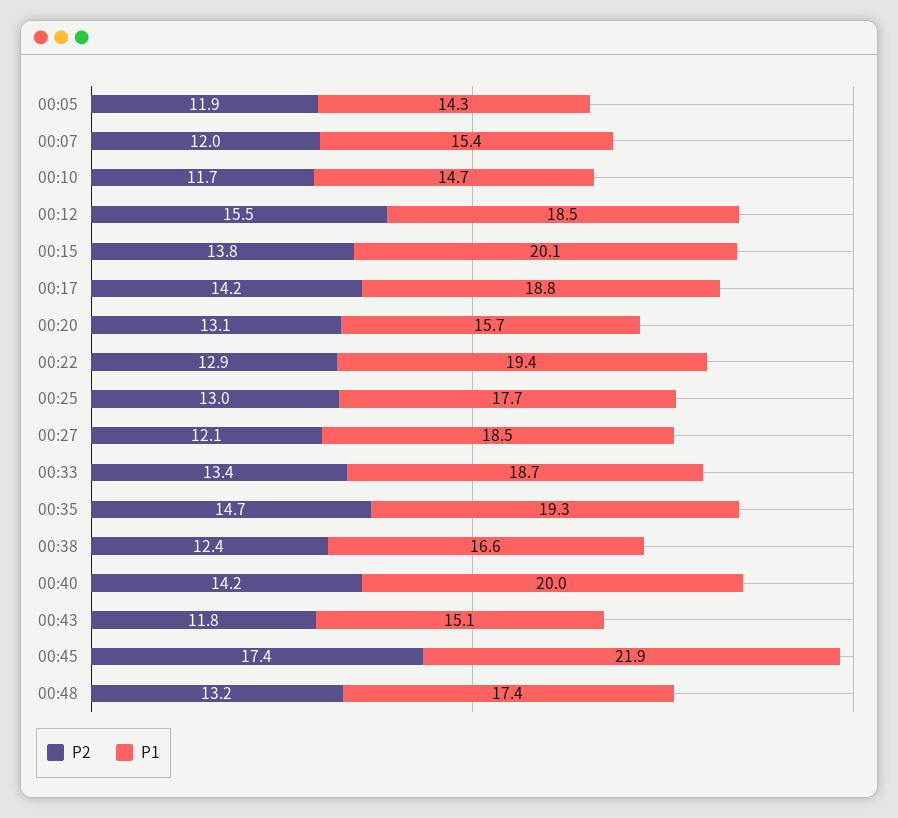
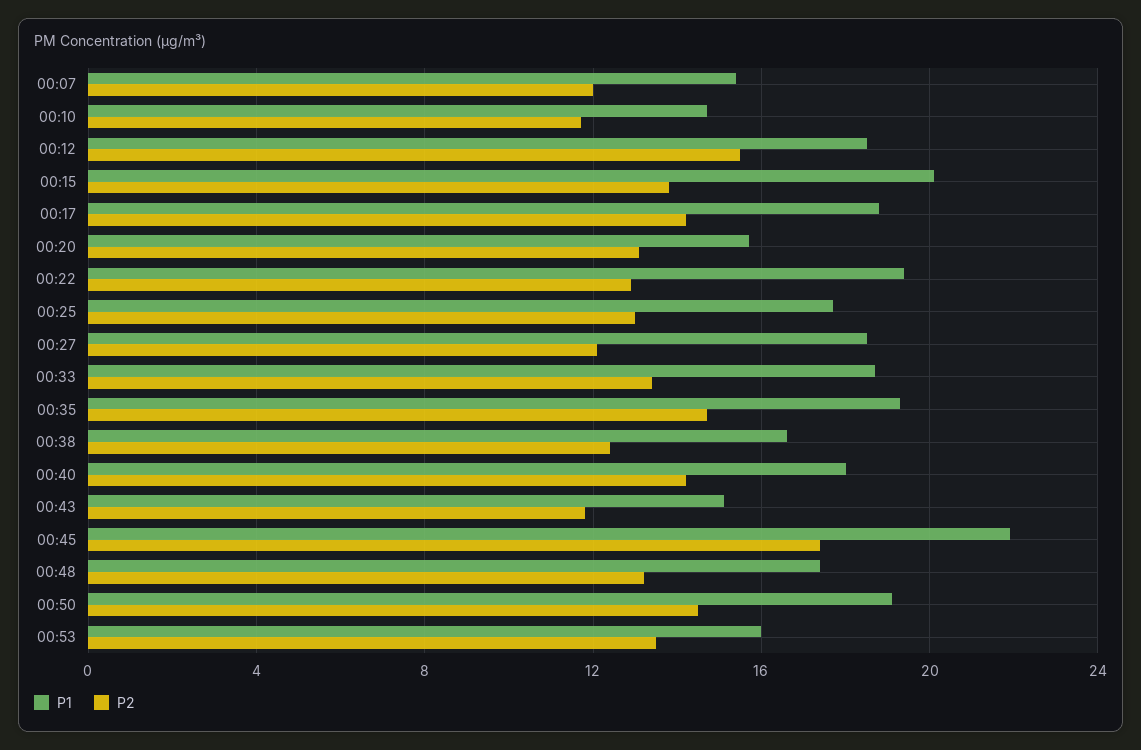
P2, 00:05: 11.9 -> none
P1, 00:05: 14.3 -> none
P1, 00:40: 20 -> 18
P1, 00:50: none -> 19
P2, 00:50: none -> 14.5
P1, 00:53: none -> 16
P2, 00:53: none -> 13.5

